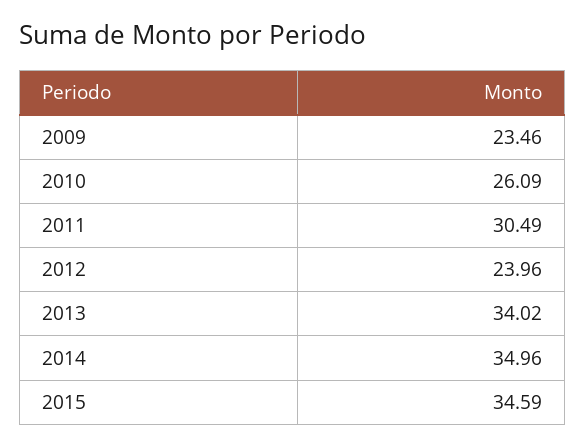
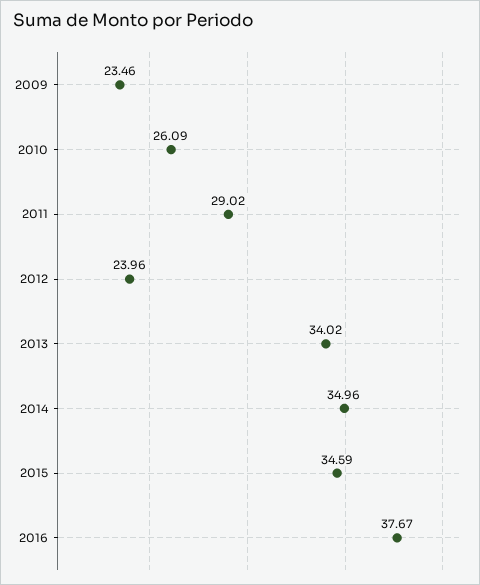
2011: 30.49 -> 29.02
2016: none -> 37.67

